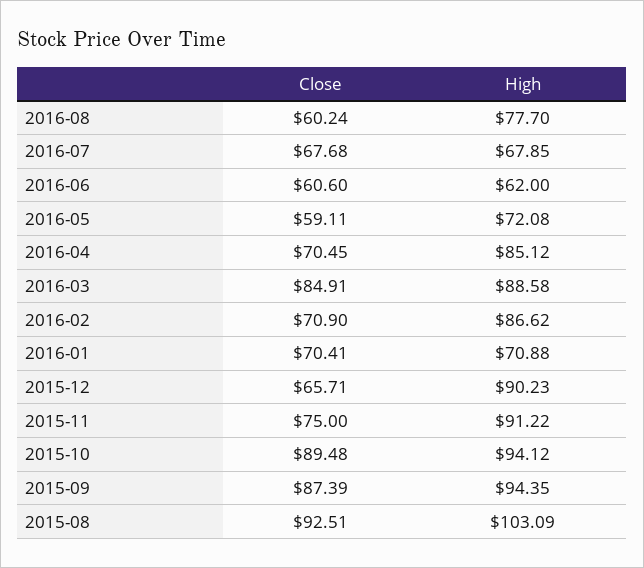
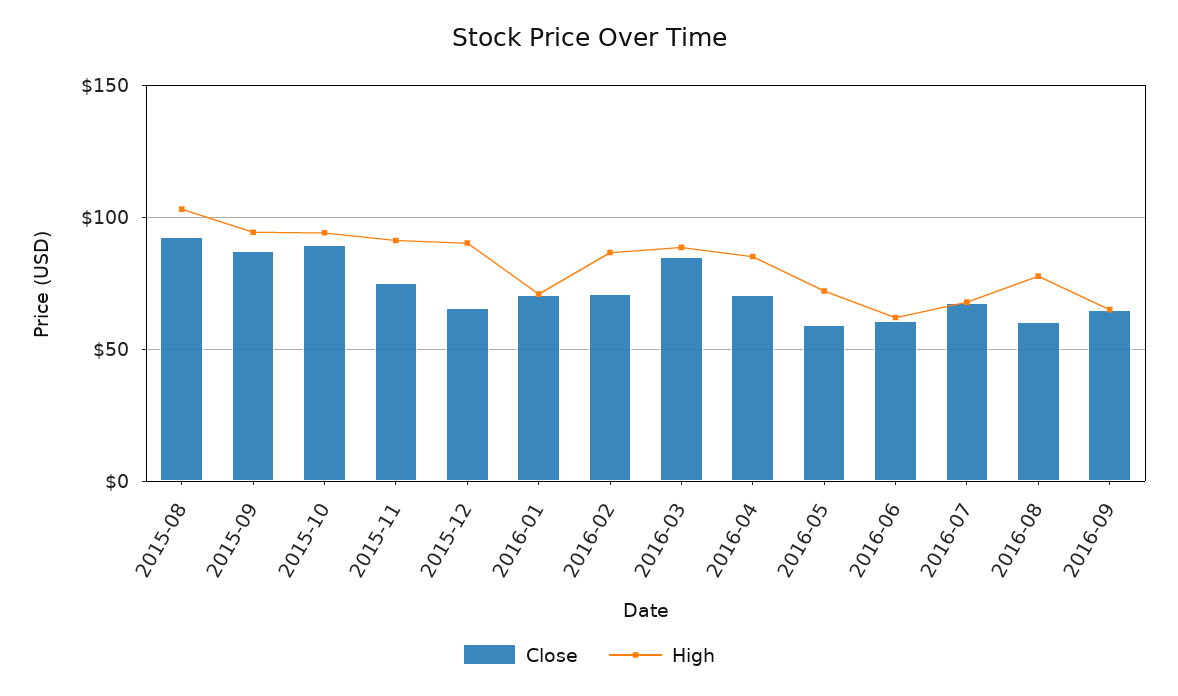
Close, 2016-09: none -> 65
High, 2016-09: none -> 65

